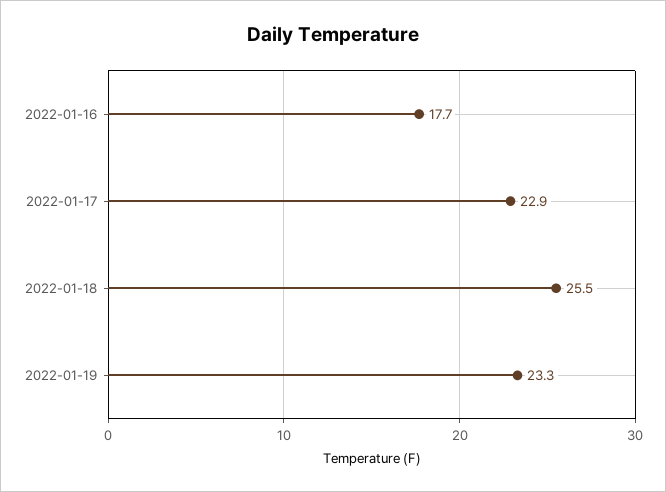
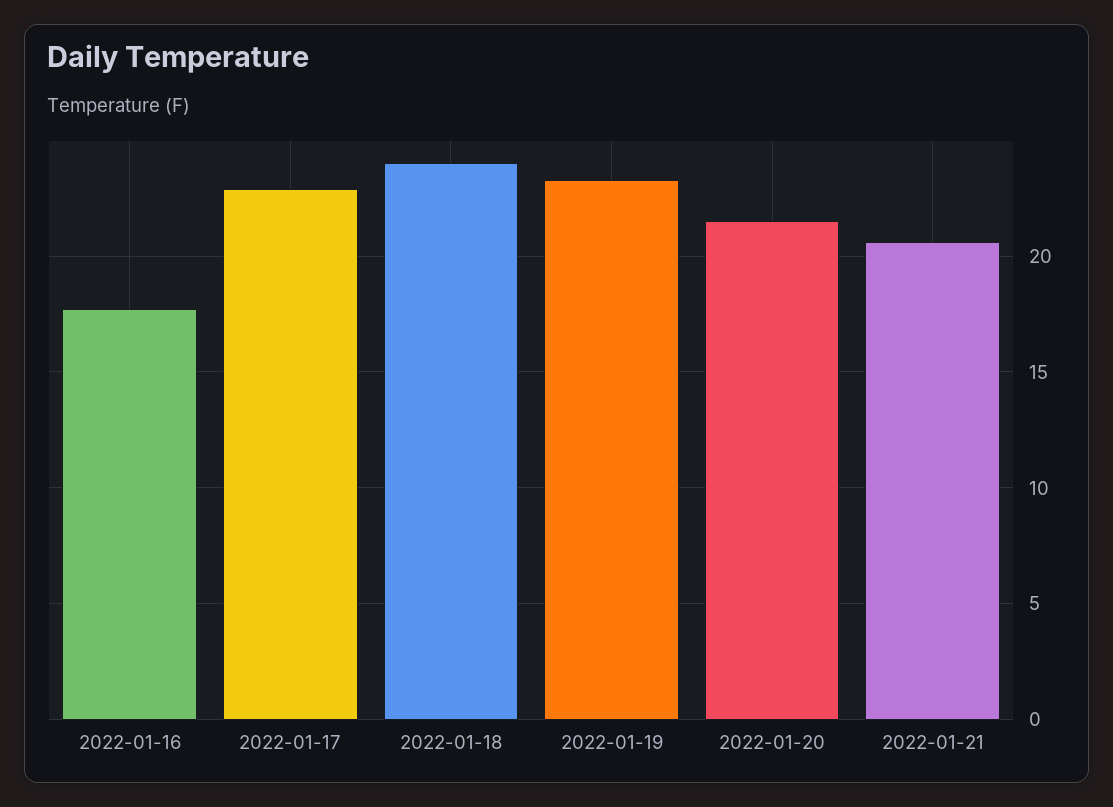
2022-01-18: 25.5 -> 24
2022-01-20: none -> 21.5
2022-01-21: none -> 20.5

